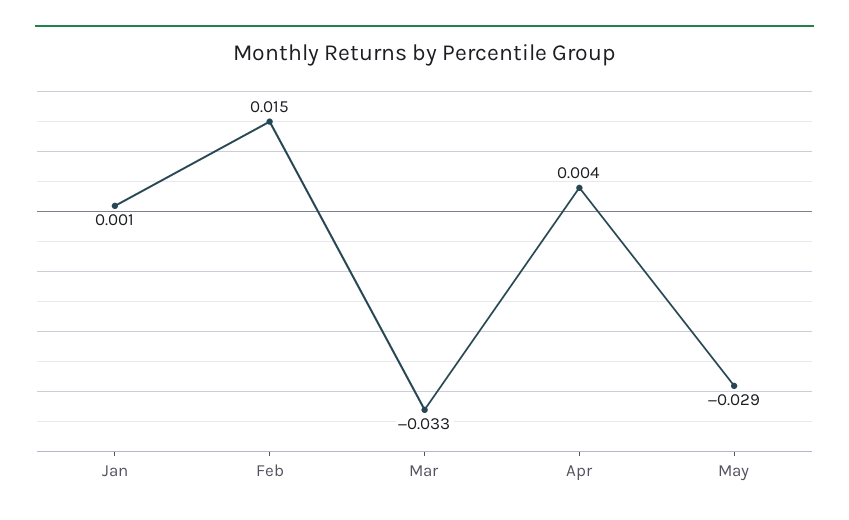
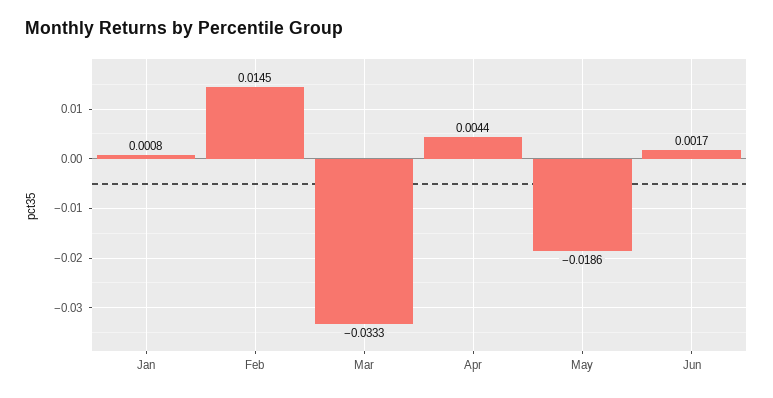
May: -0.029 -> -0.0186
Jun: none -> 0.0017

